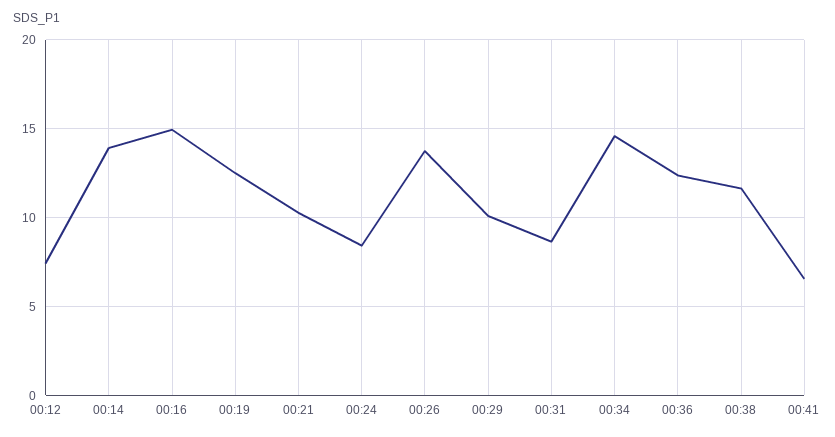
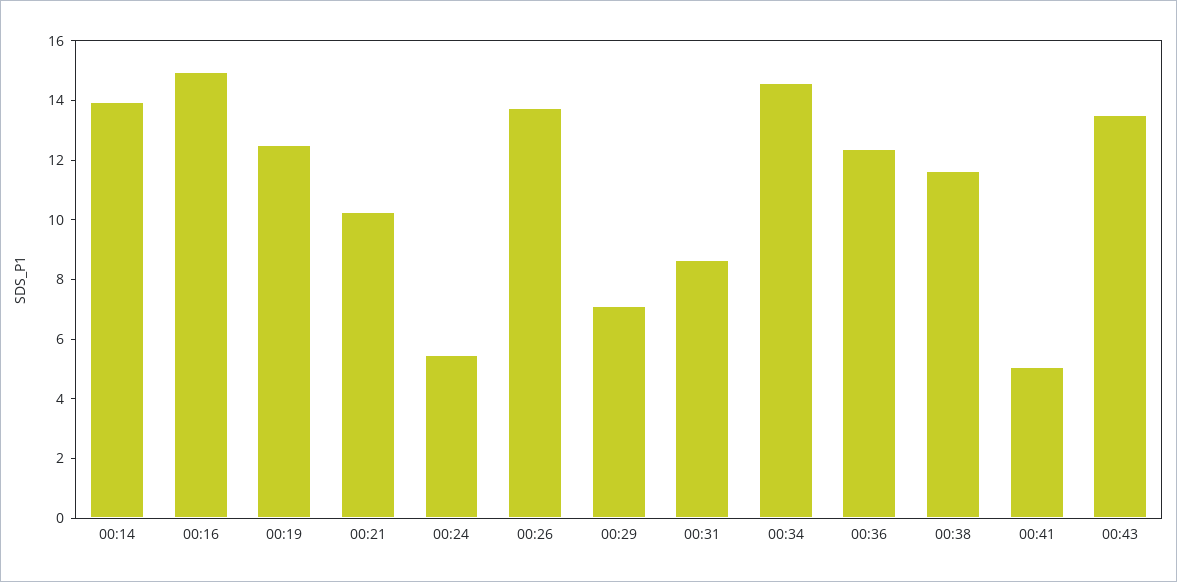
00:12: 7.5 -> none
00:24: 8.5 -> 5.5
00:29: 10 -> 7
00:41: 6.5 -> 5
00:43: none -> 13.5

